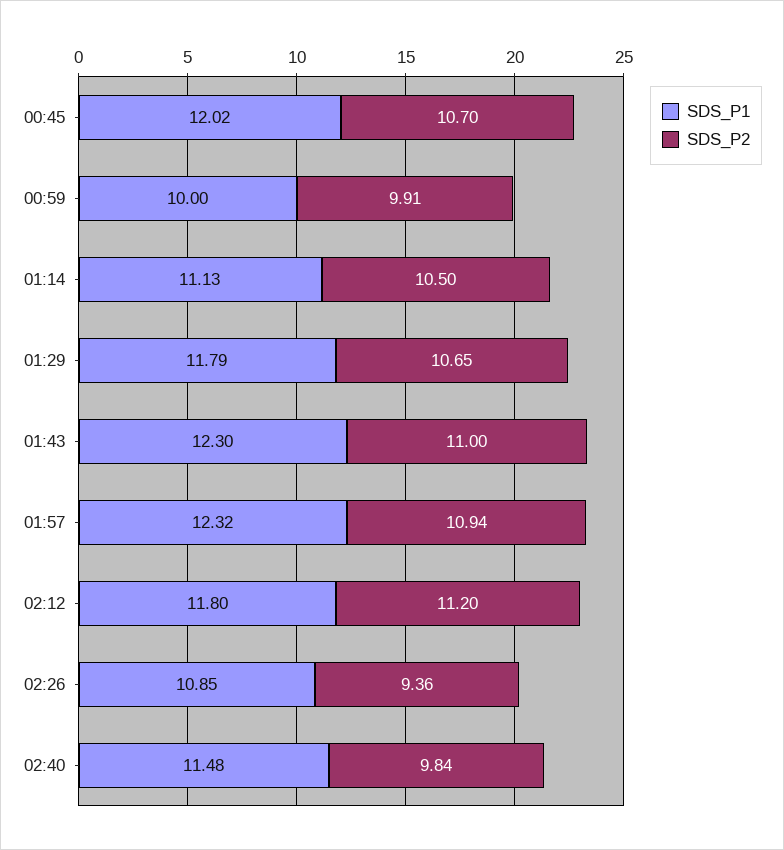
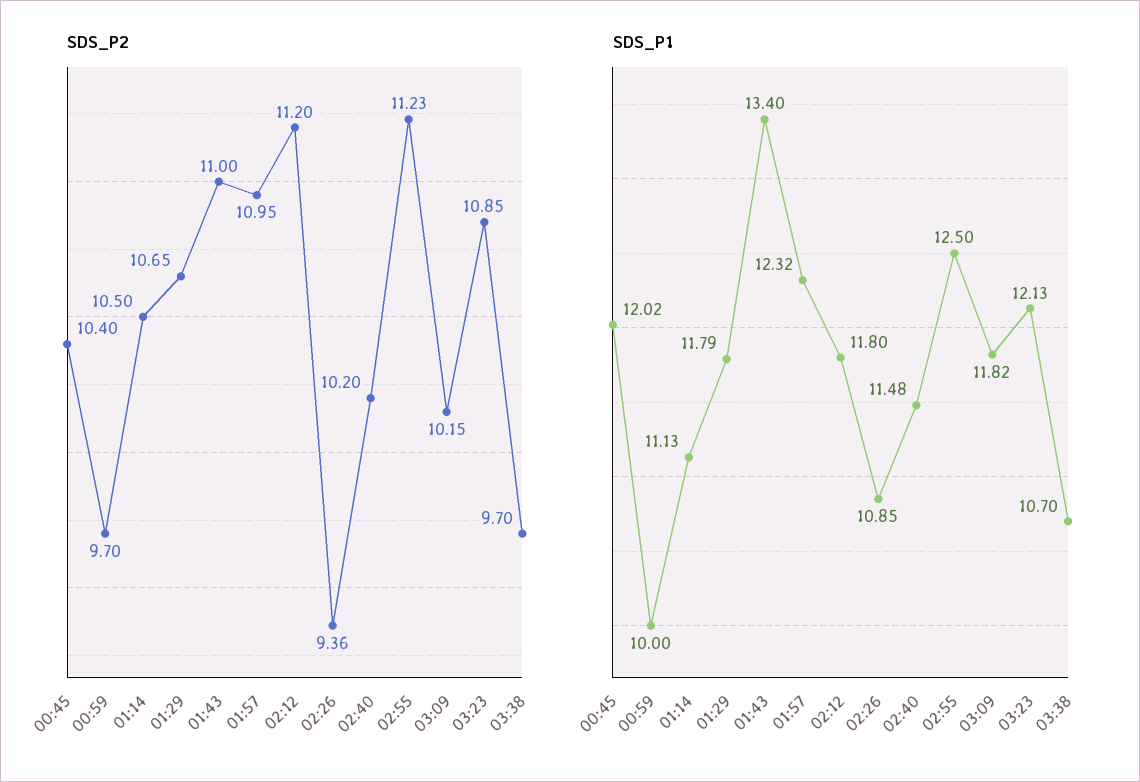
SDS_P2, 00:45: 10.7 -> 10.4
SDS_P2, 00:59: 9.91 -> 9.7
SDS_P1, 01:43: 12.3 -> 13.4
SDS_P2, 01:57: 10.94 -> 10.95
SDS_P2, 02:40: 9.84 -> 10.2
SDS_P2, 02:55: none -> 11.23
SDS_P2, 03:09: none -> 10.15
SDS_P2, 03:23: none -> 10.85
SDS_P2, 03:38: none -> 9.7
SDS_P1, 02:55: none -> 12.5
SDS_P1, 03:09: none -> 11.82
SDS_P1, 03:23: none -> 12.13
SDS_P1, 03:38: none -> 10.7

